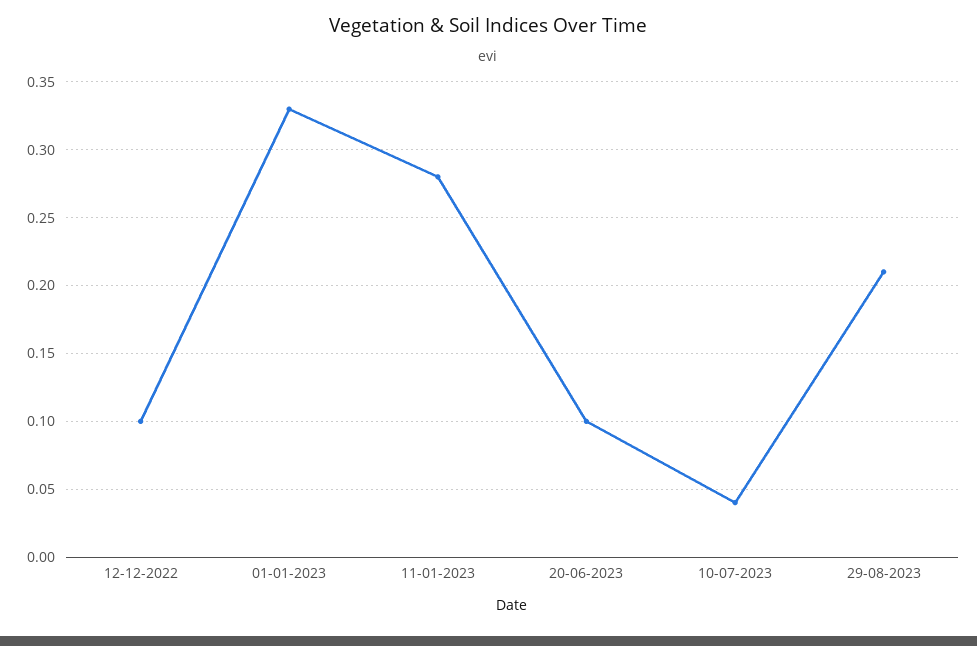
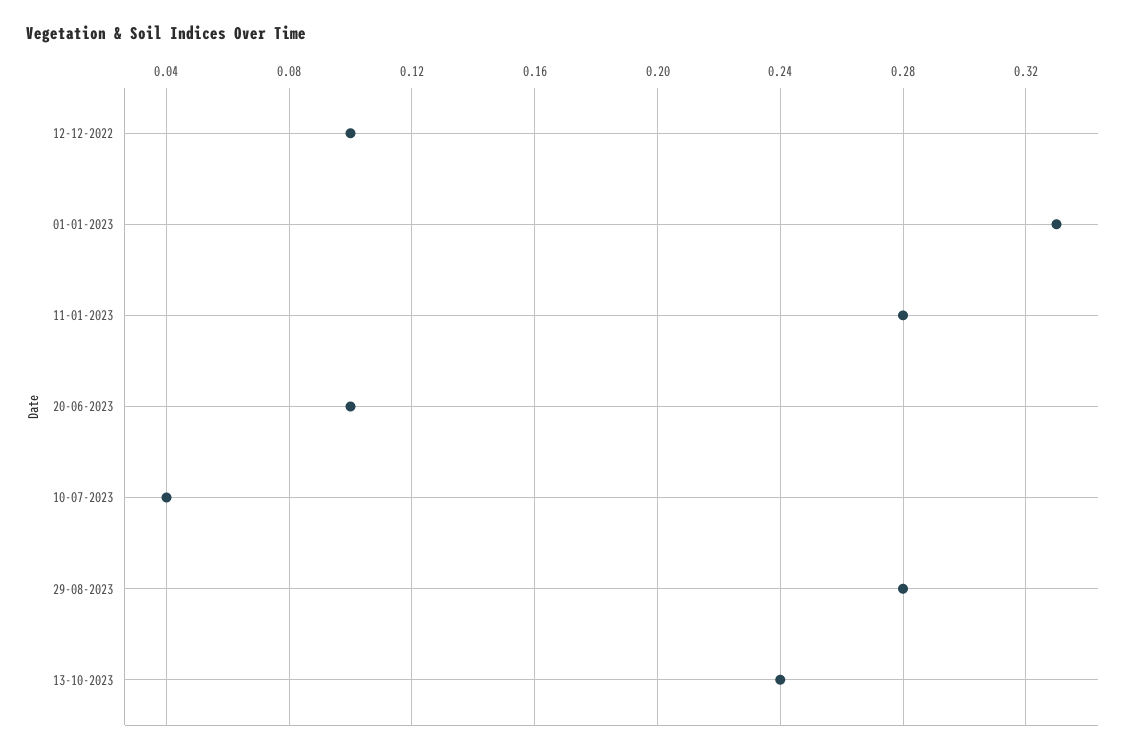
29-08-2023: 0.21 -> 0.28
13-10-2023: none -> 0.24

